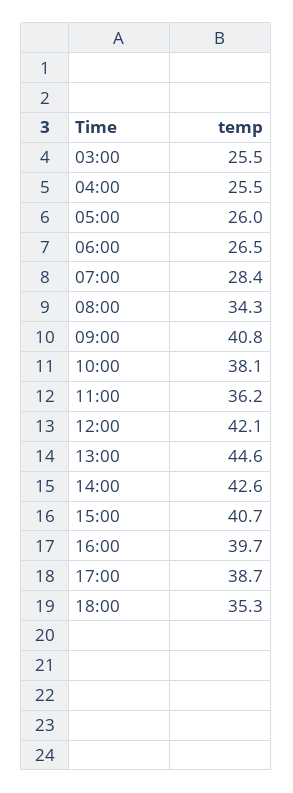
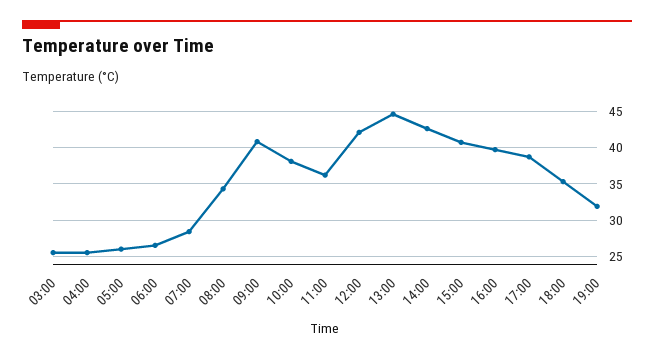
19:00: none -> 32

